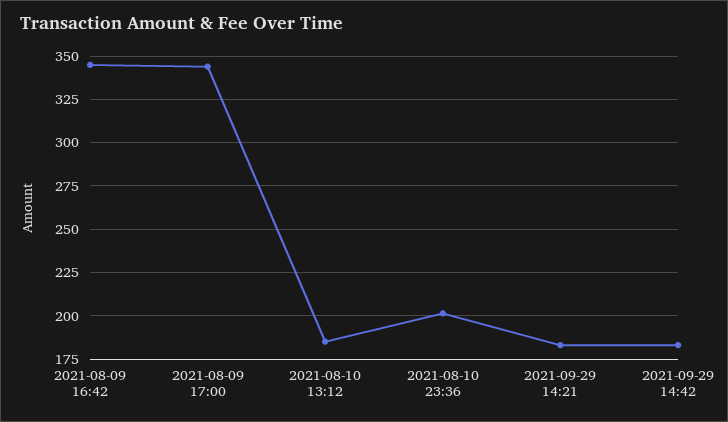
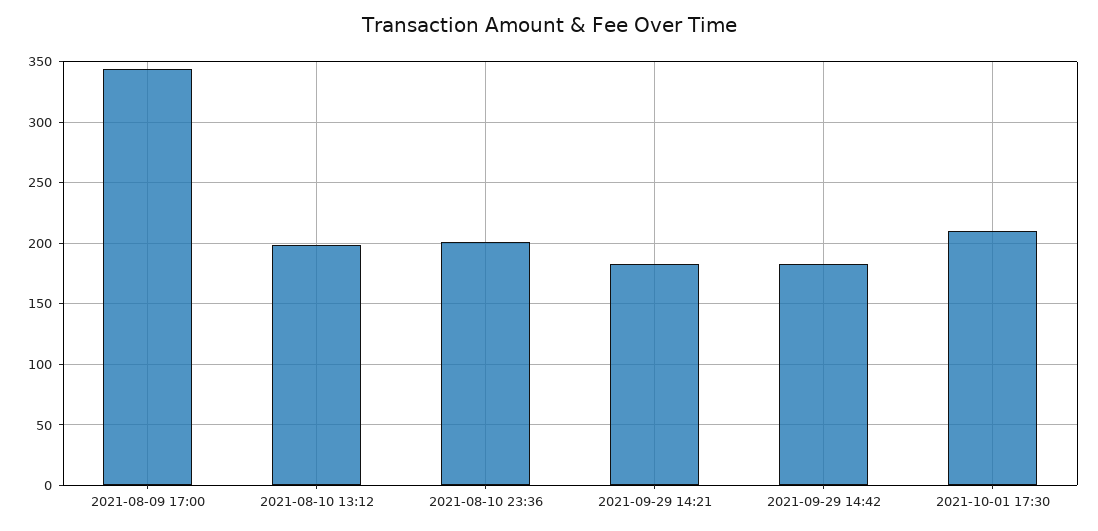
2021-08-09 16:42: 345 -> none
2021-08-10 13:12: 185 -> 200
2021-10-01 17:30: none -> 210

